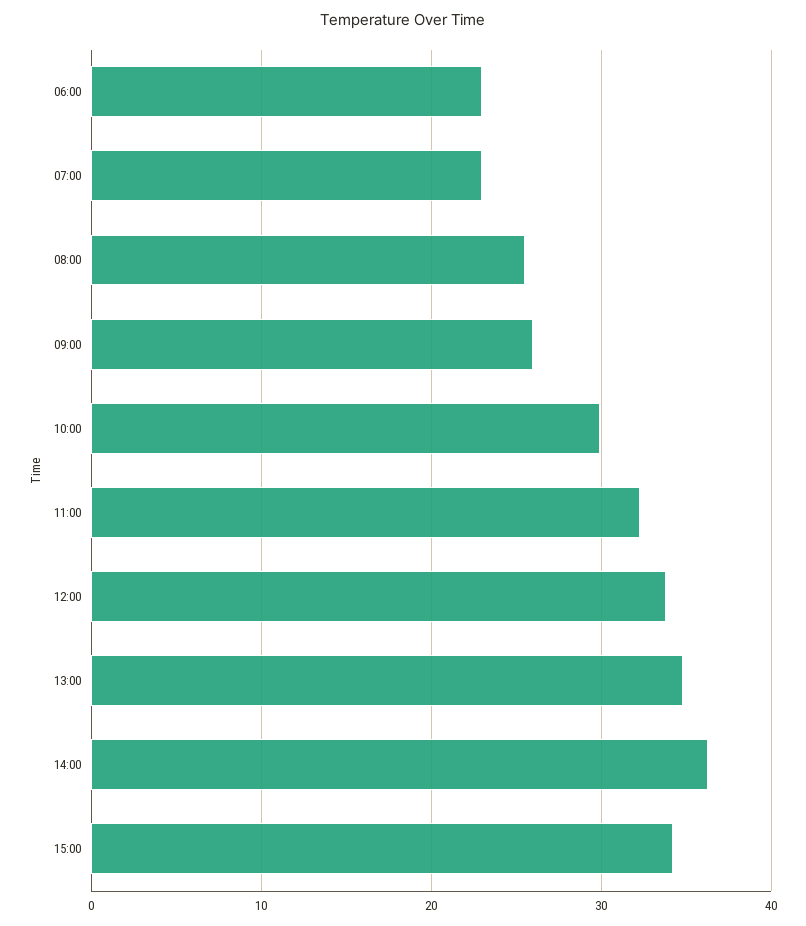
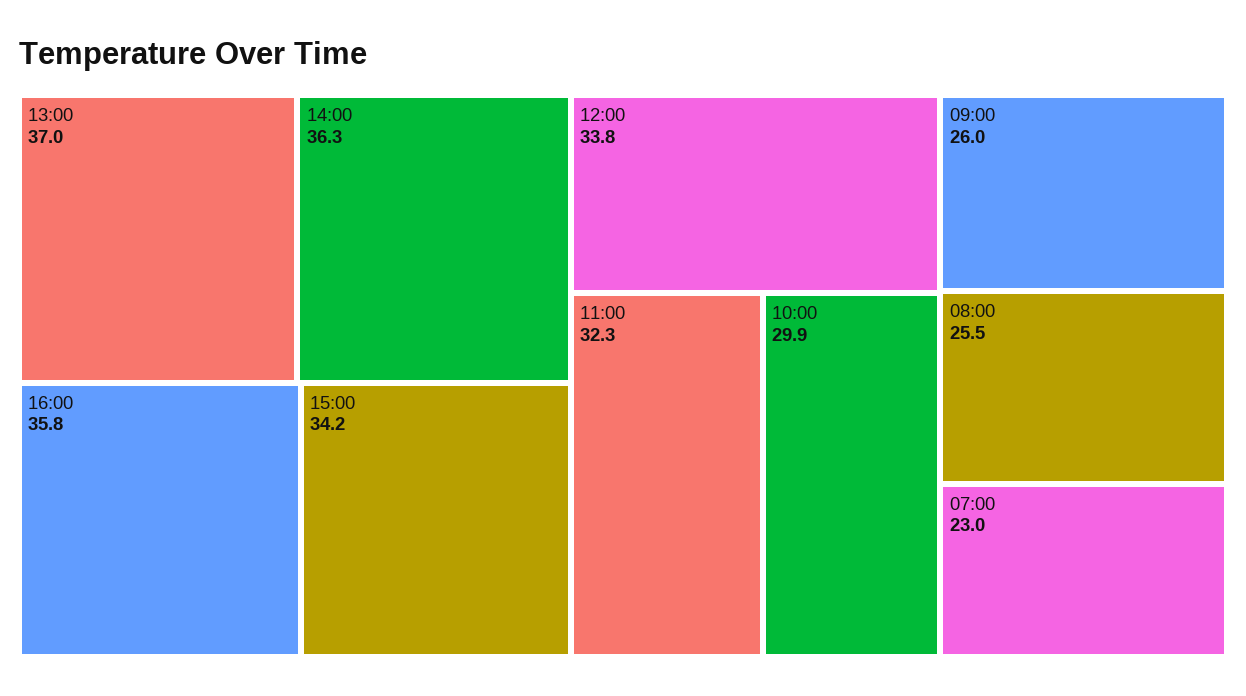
06:00: 23 -> none
13:00: 35 -> 37
16:00: none -> 35.8

